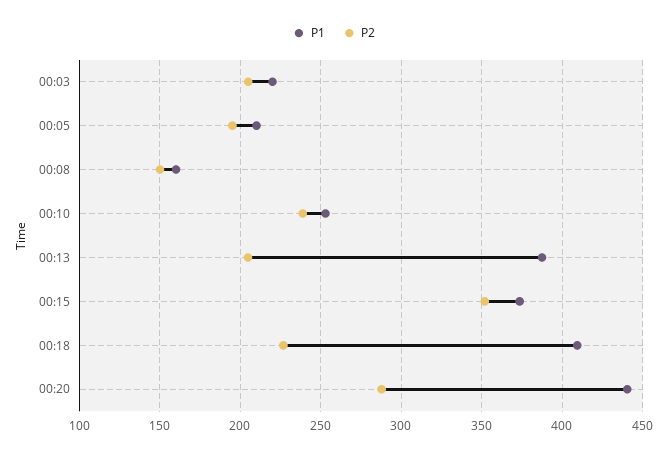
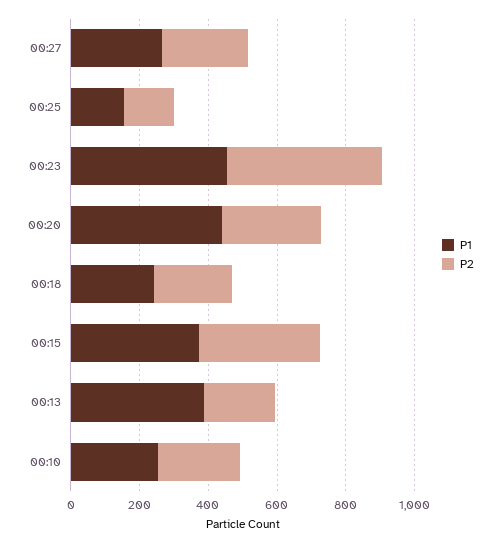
P1, 00:03: 220 -> none
P2, 00:03: 205 -> none
P1, 00:05: 210 -> none
P2, 00:05: 195 -> none
P1, 00:08: 160 -> none
P2, 00:08: 150 -> none
P1, 00:18: 410 -> 250
P1, 00:27: none -> 250
P2, 00:27: none -> 250
P1, 00:25: none -> 150
P2, 00:25: none -> 150
P1, 00:23: none -> 450
P2, 00:23: none -> 450

